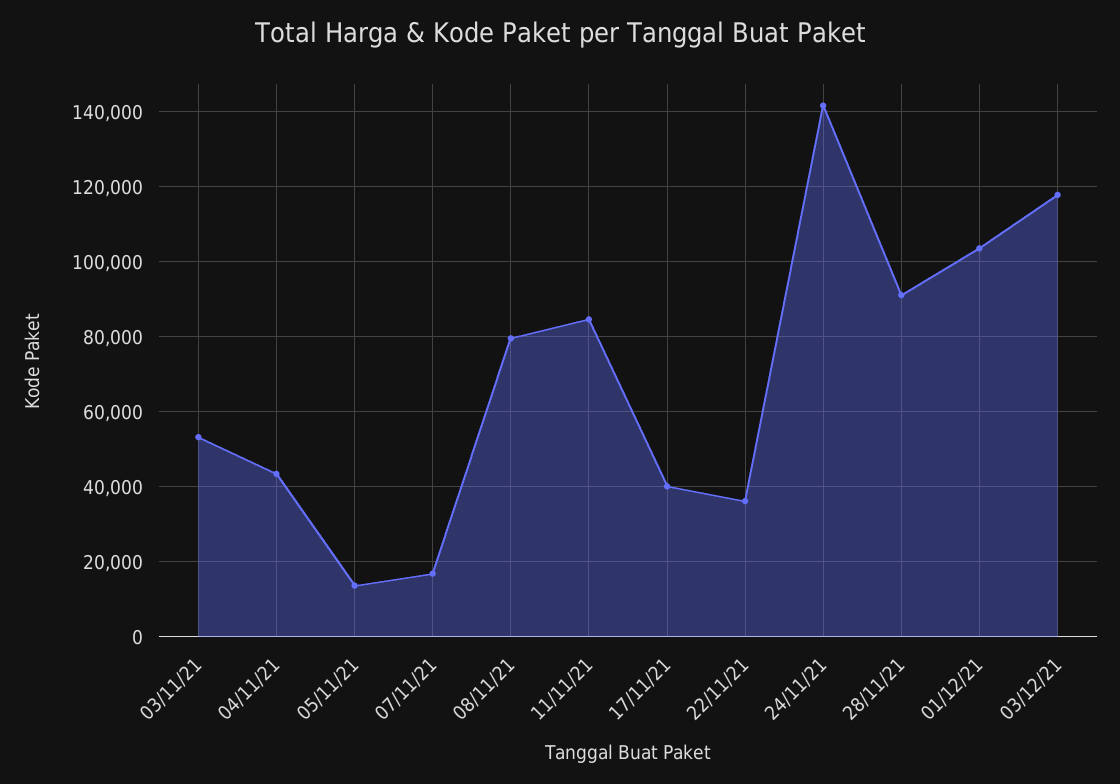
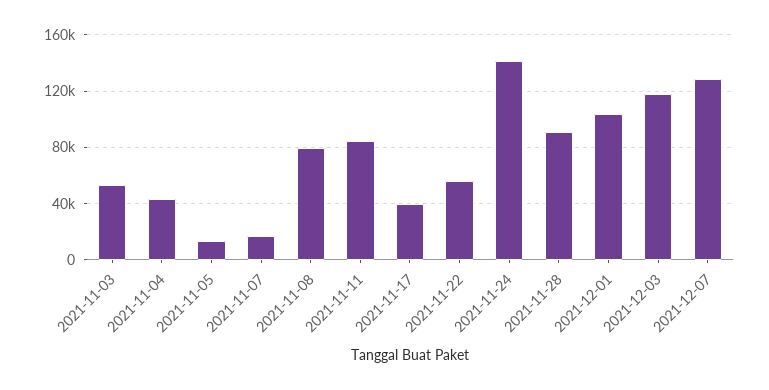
22/11/21: 36000 -> 55000
2021-12-07: none -> 130000

